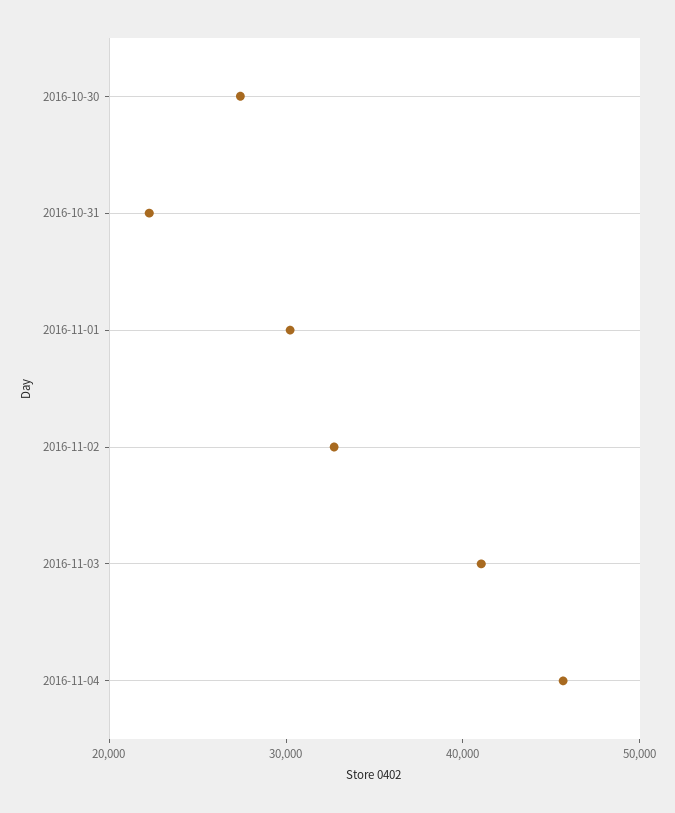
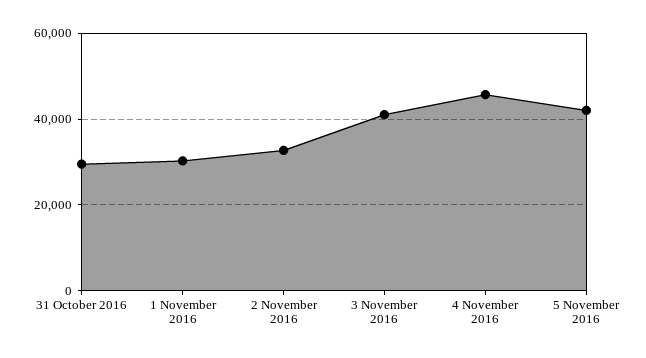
2016-10-30: 28000 -> none
2016-10-31: 22000 -> 30000
5 November 2016: none -> 42000

